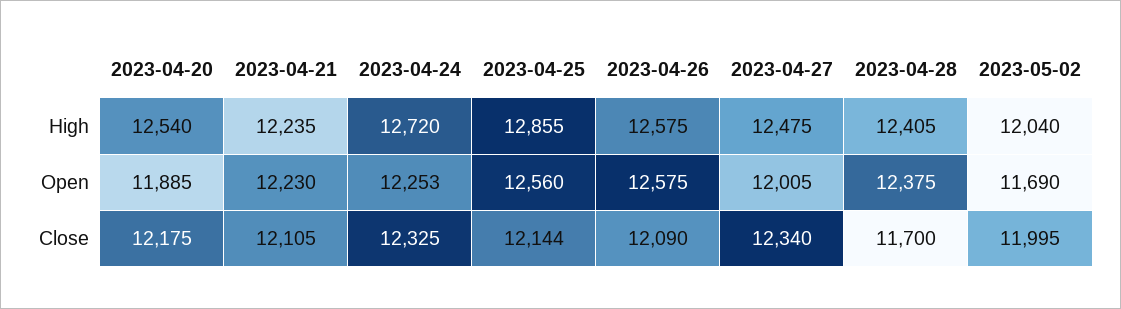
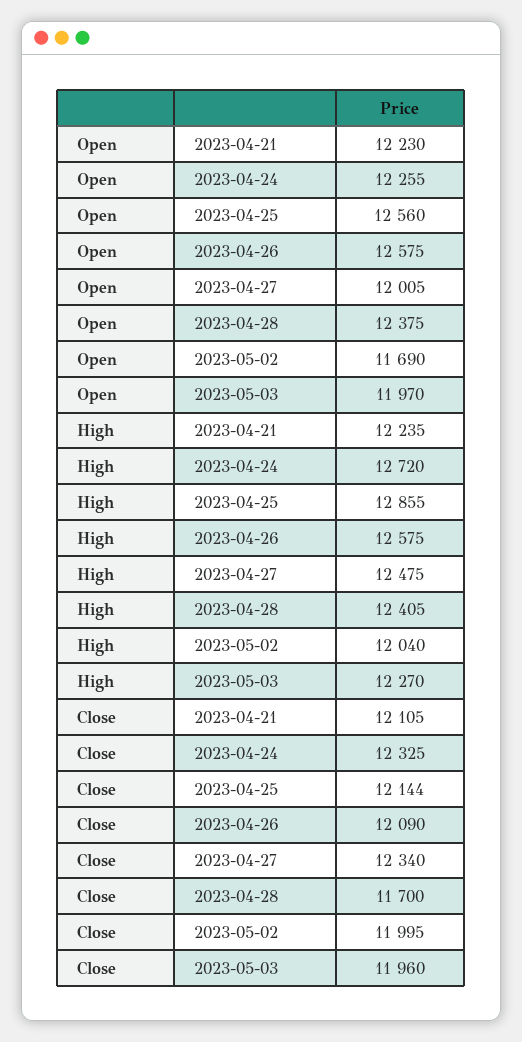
2023-04-20, High: 12540 -> none
2023-04-20, Open: 11885 -> none
2023-04-24, Open: 12253 -> 12255
2023-04-20, Close: 12175 -> none
2023-05-03, Open: none -> 11970
2023-05-03, High: none -> 12270
2023-05-03, Close: none -> 11960

